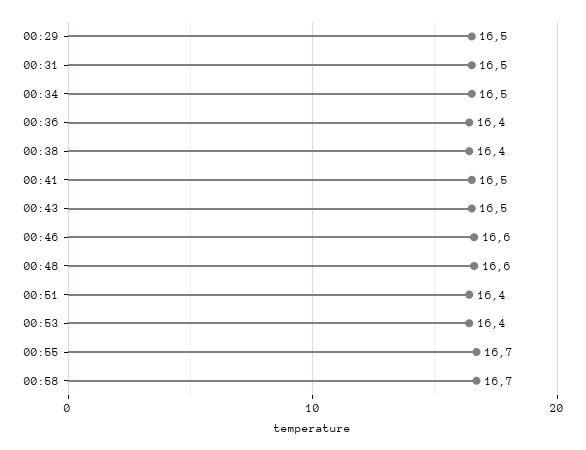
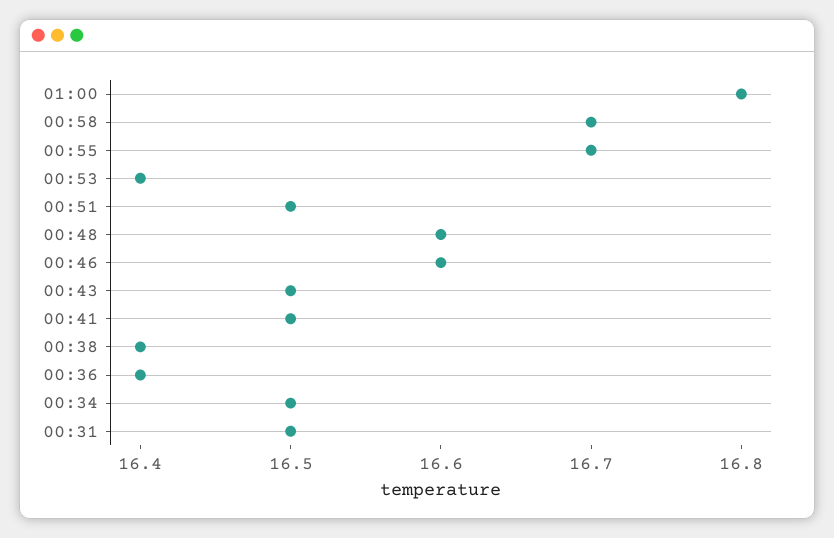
00:29: 16.5 -> none
00:51: 16.4 -> 16.5
01:00: none -> 16.8

